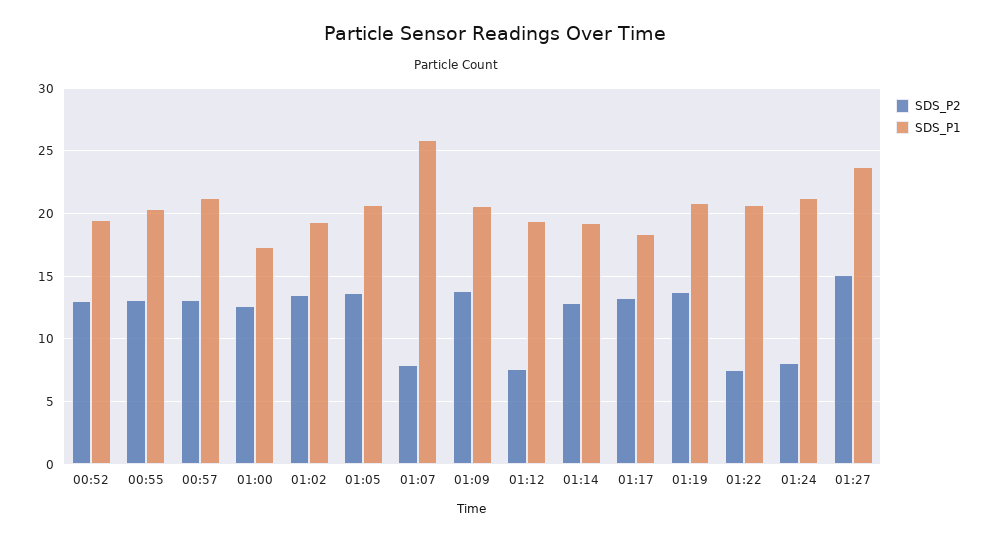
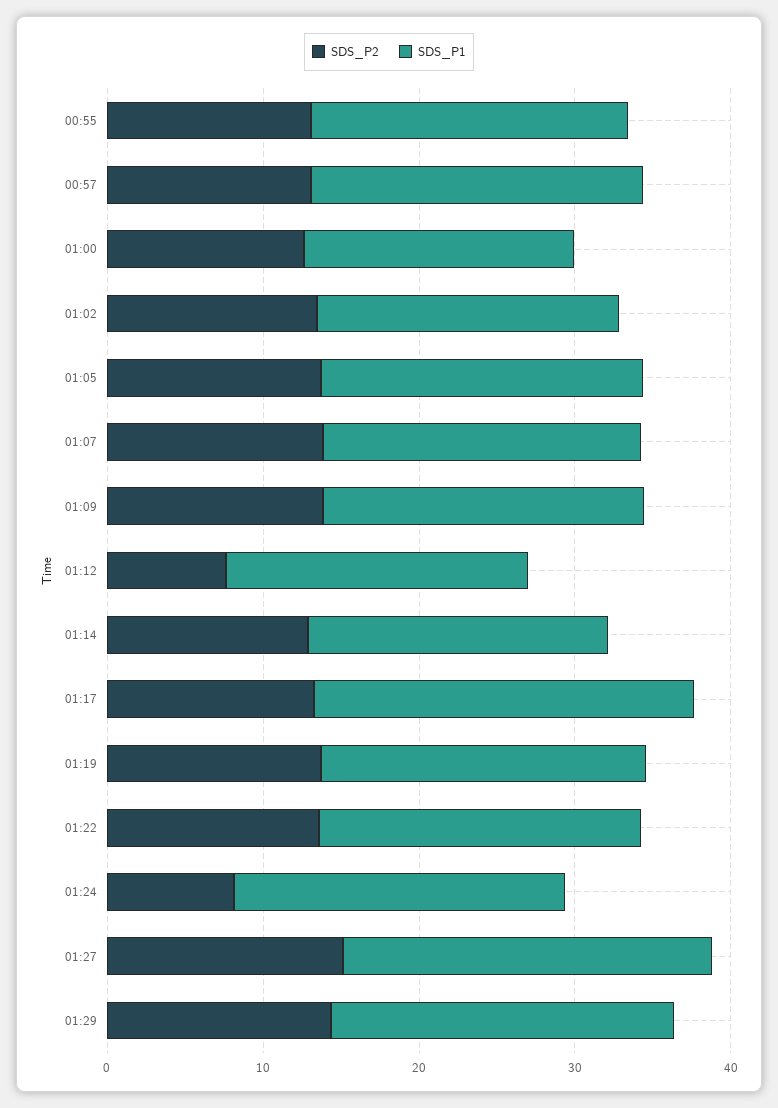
SDS_P2, 00:52: 13 -> none
SDS_P1, 00:52: 19.5 -> none
SDS_P2, 01:07: 8 -> 14
SDS_P1, 01:07: 26 -> 20
SDS_P1, 01:17: 18.5 -> 24
SDS_P2, 01:22: 7.5 -> 14
SDS_P2, 01:29: none -> 14
SDS_P1, 01:29: none -> 22

